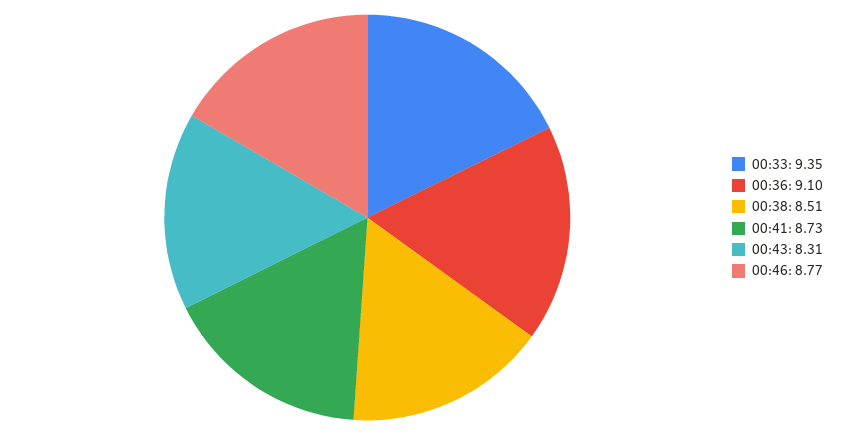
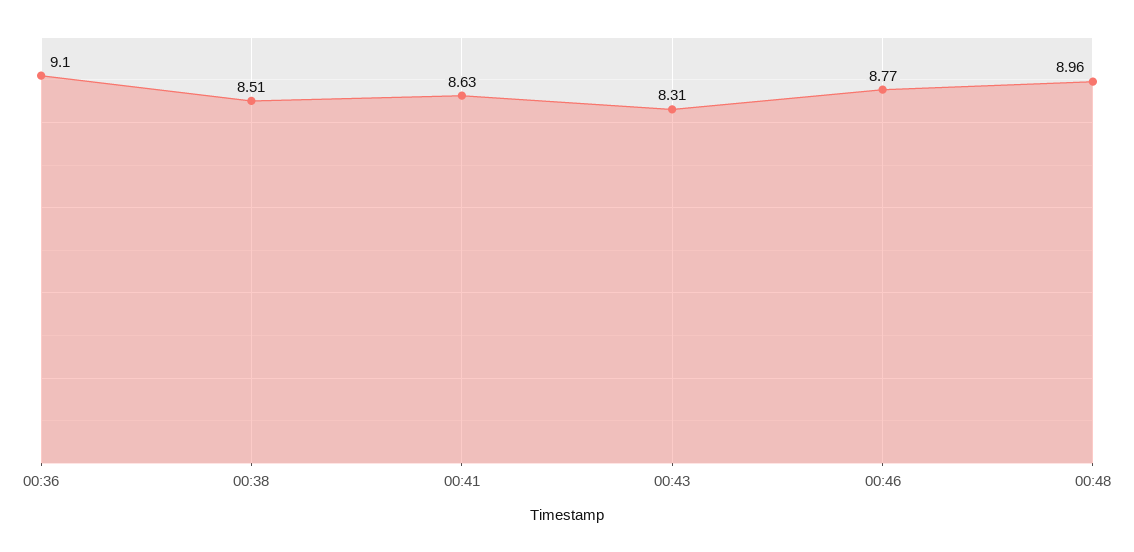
00:33: 9.35 -> none
00:41: 8.73 -> 8.63
00:48: none -> 8.96

